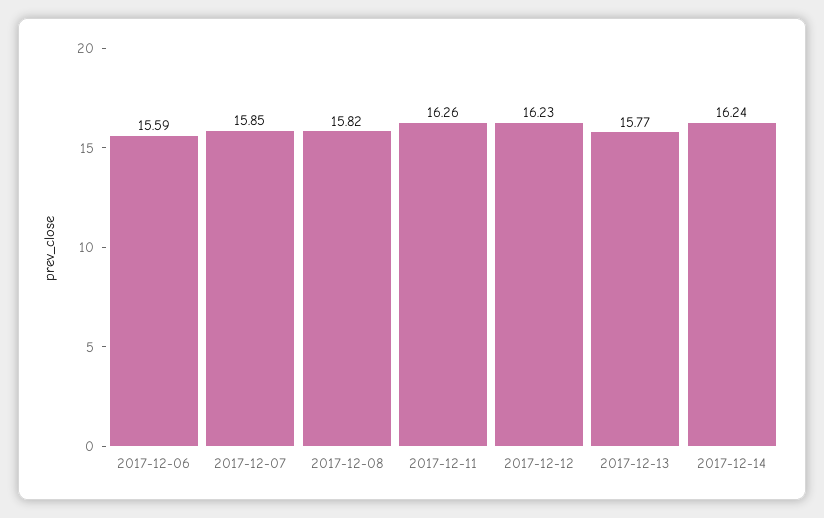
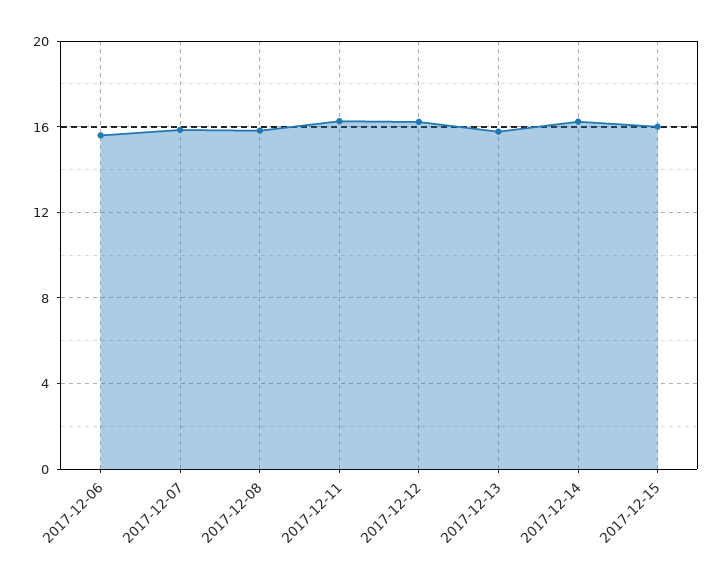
2017-12-15: none -> 16

